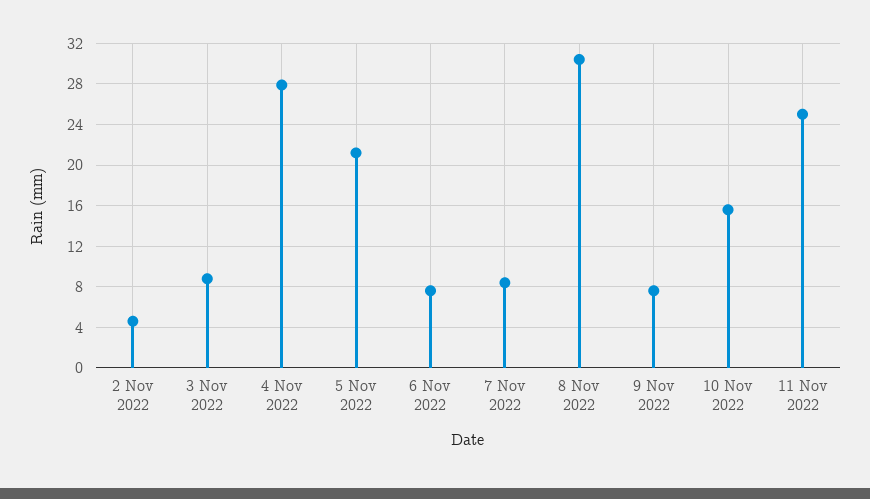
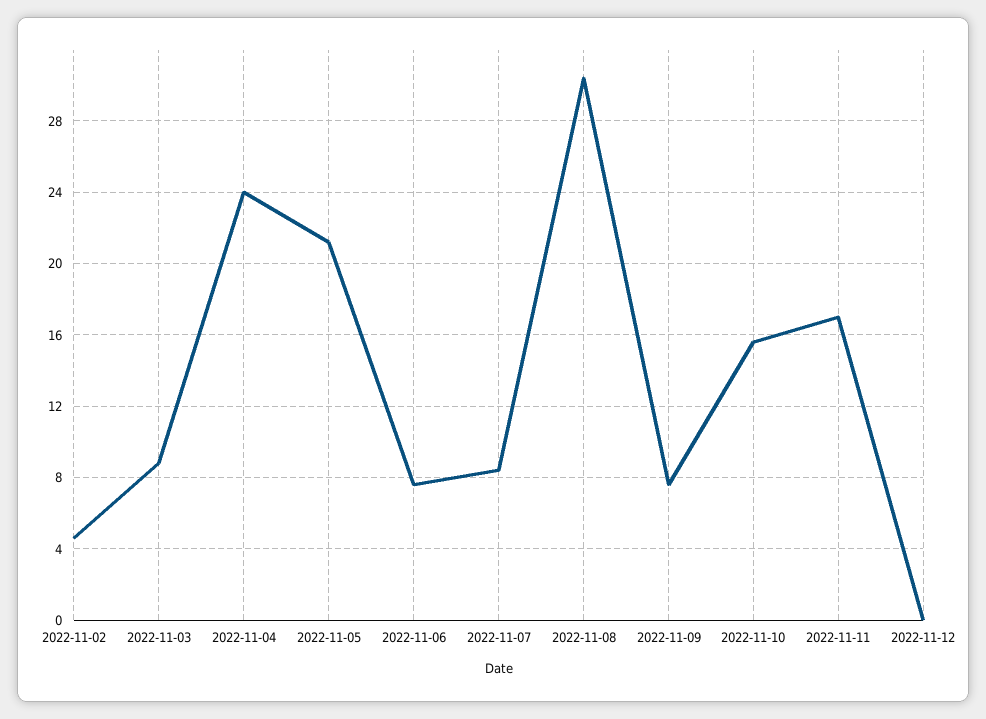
4 Nov 2022: 28 -> 24
11 Nov 2022: 25 -> 17
2022-11-12: none -> 0

